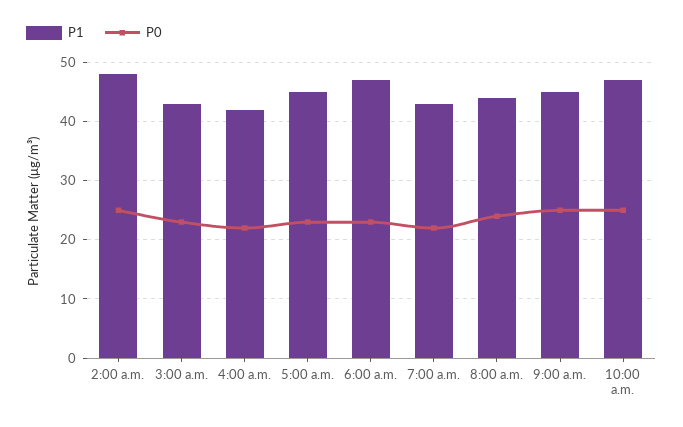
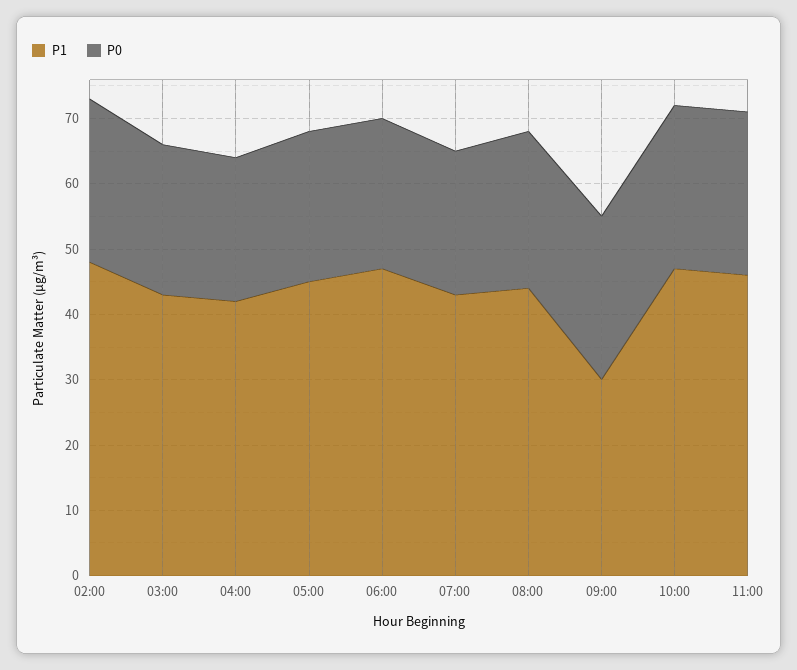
P1, 9:00 a.m.: 45 -> 30
P1, 11:00: none -> 45
P0, 11:00: none -> 25

